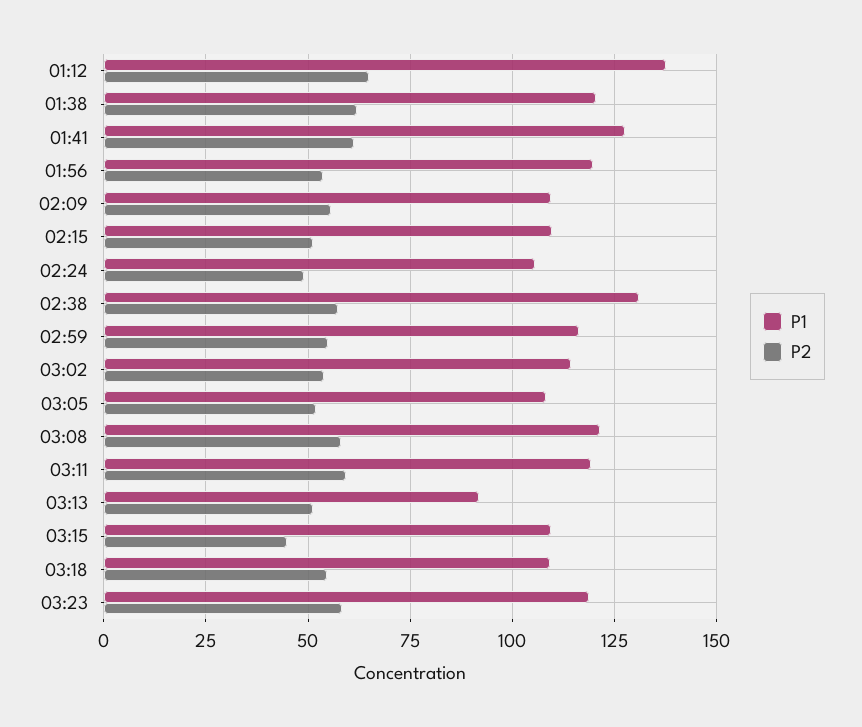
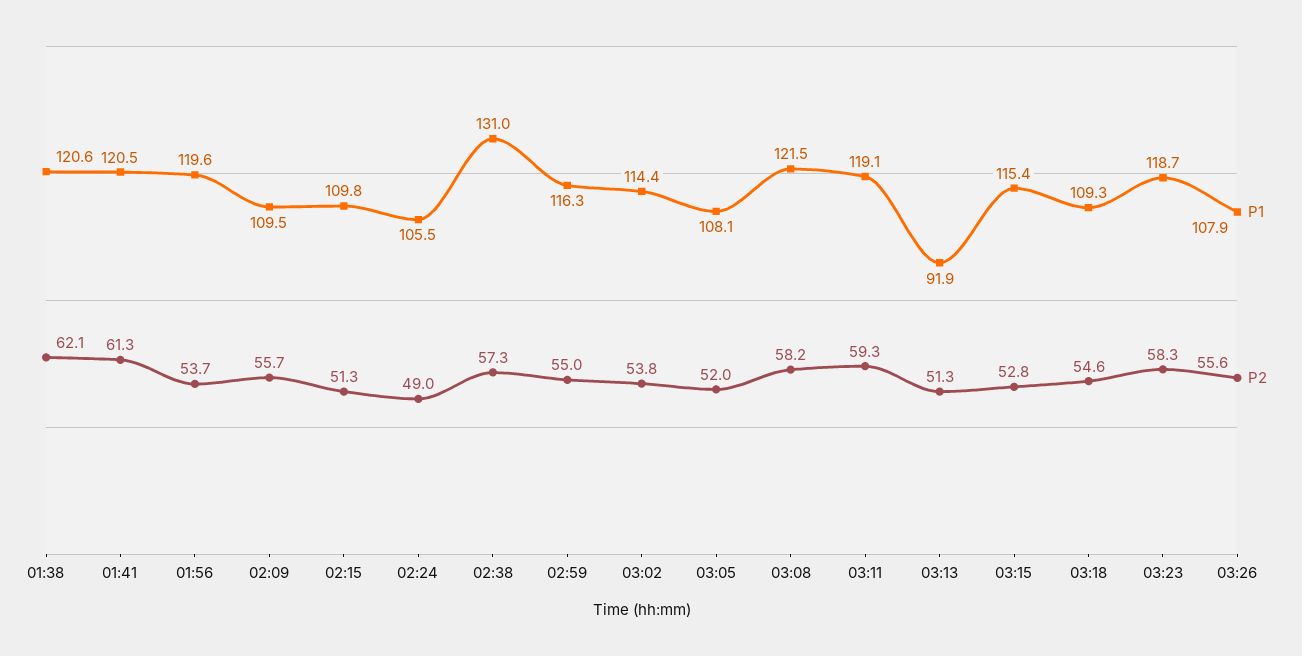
P1, 01:12: 137.5 -> none
P2, 01:12: 65 -> none
P1, 01:41: 127.5 -> 120.5
P1, 03:15: 110 -> 115.4
P2, 03:15: 45 -> 52.8
P1, 03:26: none -> 107.9
P2, 03:26: none -> 55.6

